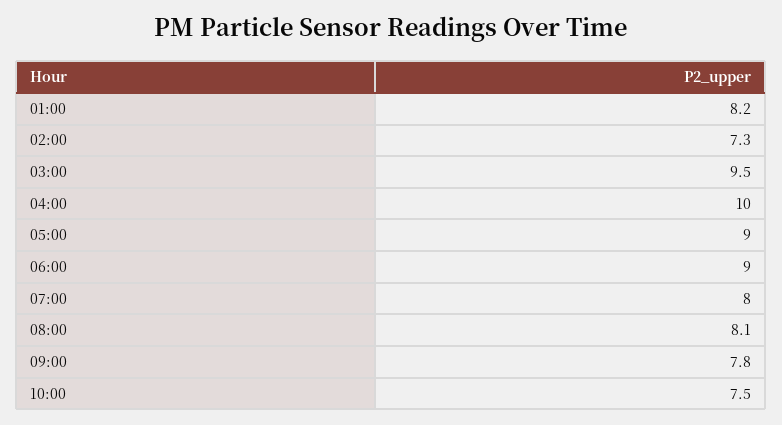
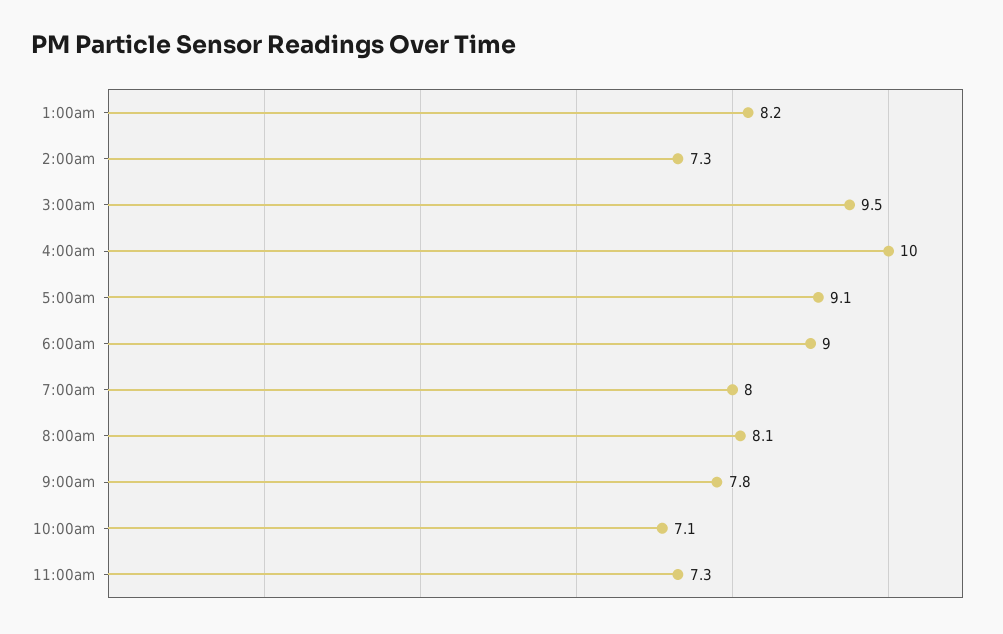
05:00: 9 -> 9.1
10:00: 7.5 -> 7.1
11:00am: none -> 7.3

